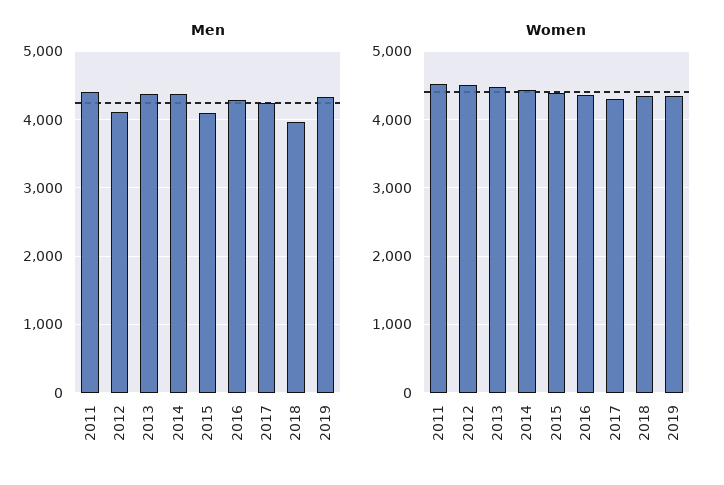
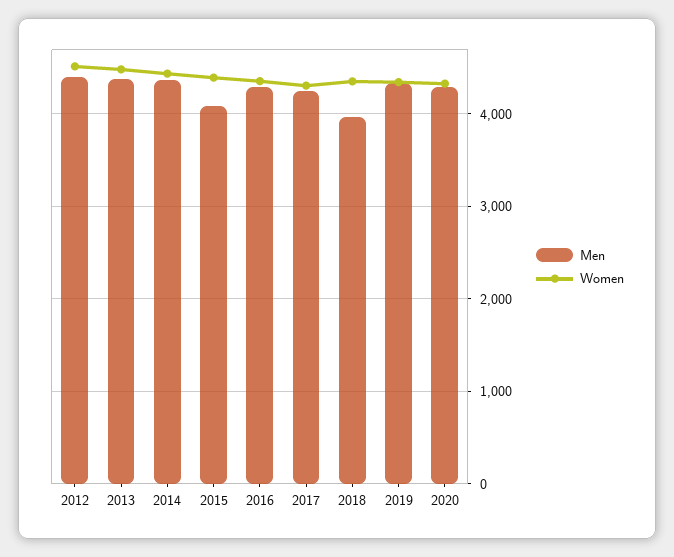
Men, 2011: 4400 -> none
Men, 2012: 4100 -> 4400
Women, 2011: 4500 -> none
Men, 2020: none -> 4300
Women, 2020: none -> 4300

